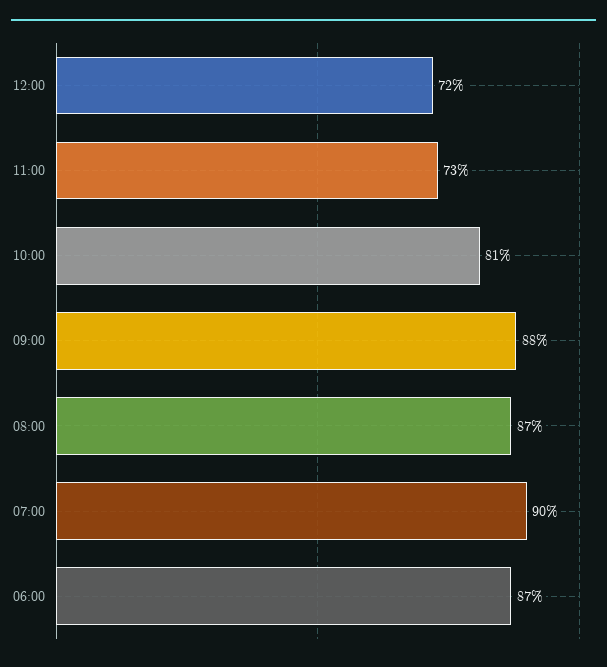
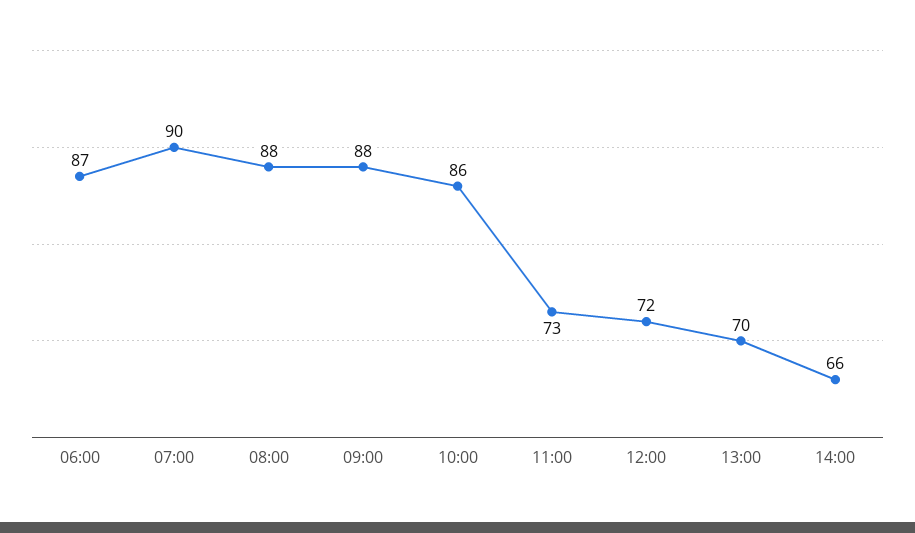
10:00: 81 -> 86
08:00: 87 -> 88
13:00: none -> 70
14:00: none -> 66

